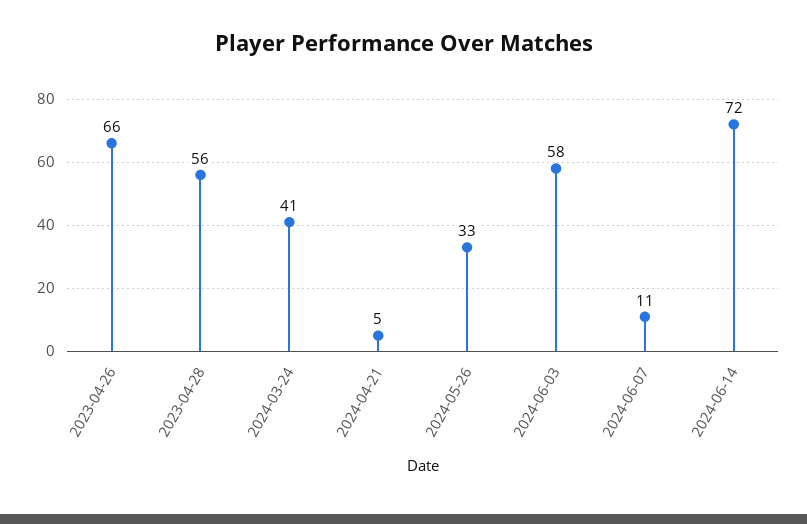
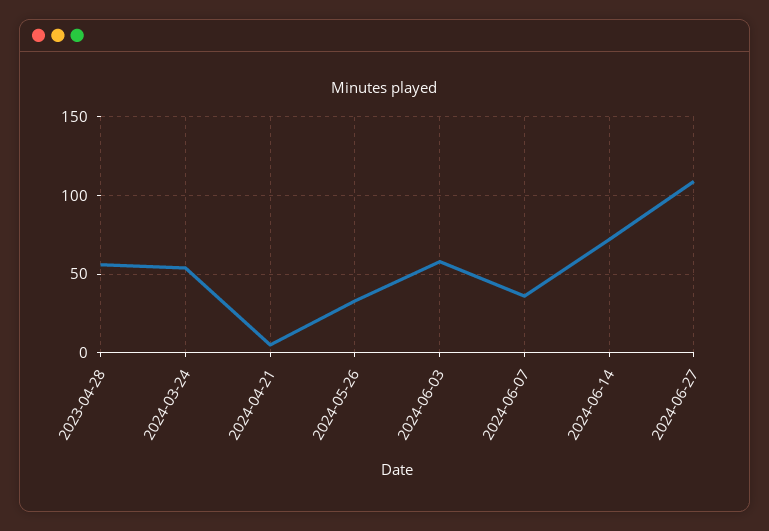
2023-04-26: 66 -> none
2024-03-24: 41 -> 55
2024-06-07: 11 -> 35
2024-06-27: none -> 110

